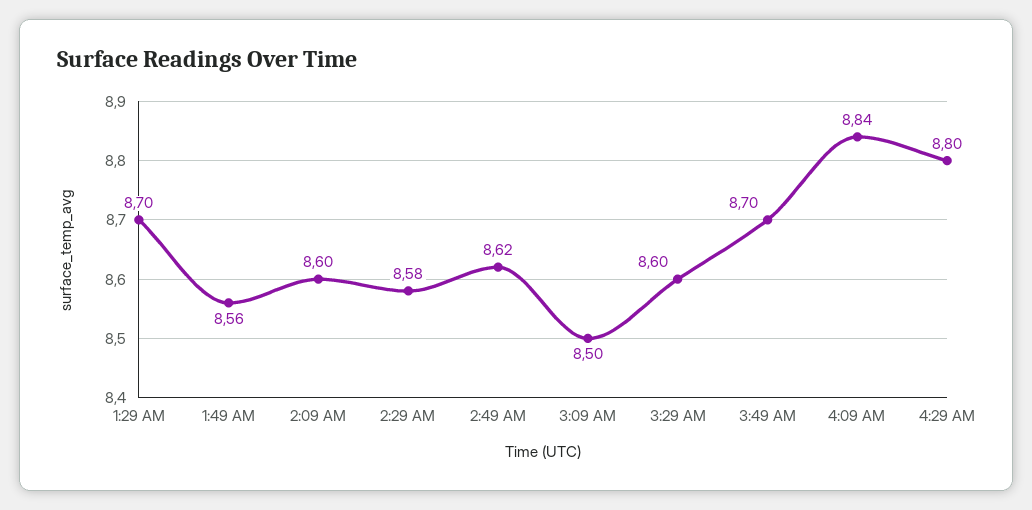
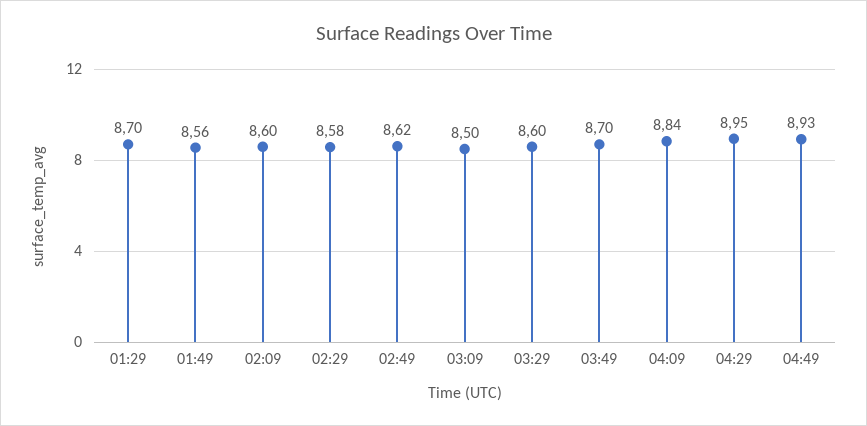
4:29 AM: 8.8 -> 8.95
04:49: none -> 8.93

